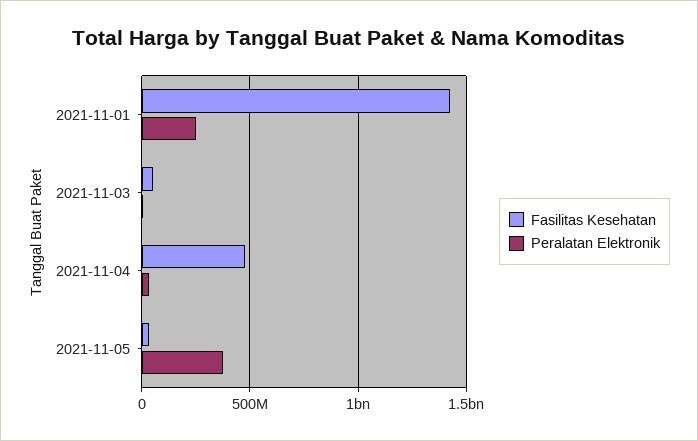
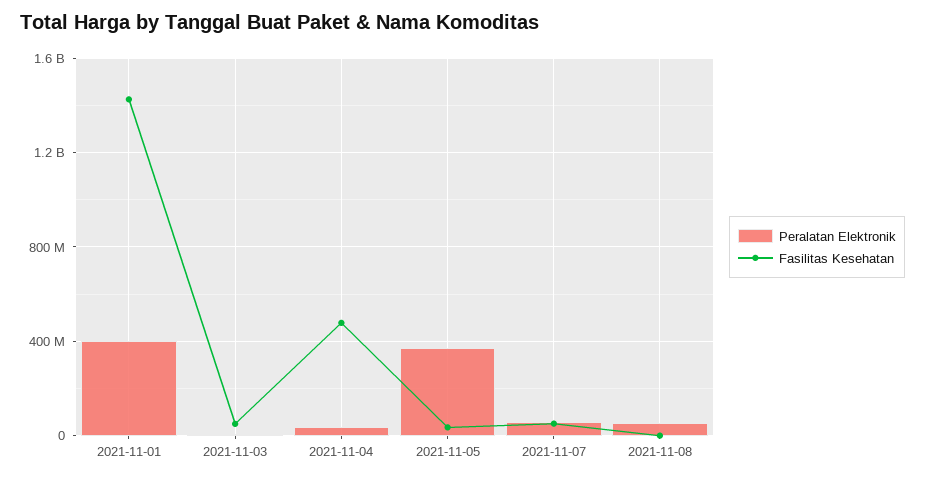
Peralatan Elektronik, 2021-11-01: 250000000 -> 400000000
Peralatan Elektronik, 2021-11-07: none -> 50000000
Fasilitas Kesehatan, 2021-11-07: none -> 50000000
Peralatan Elektronik, 2021-11-08: none -> 50000000
Fasilitas Kesehatan, 2021-11-08: none -> 0

